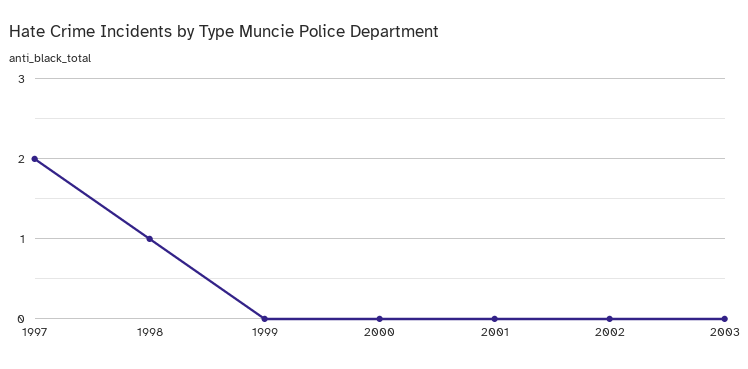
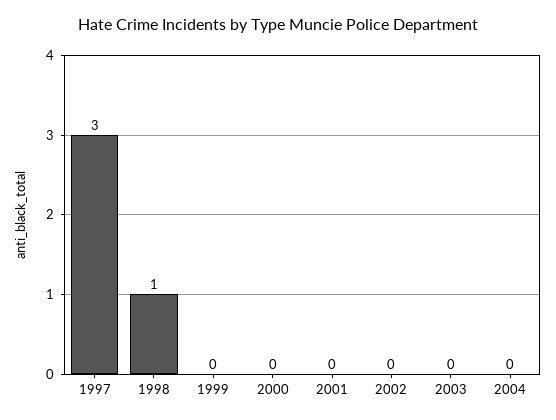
1997: 2 -> 3
2004: none -> 0

